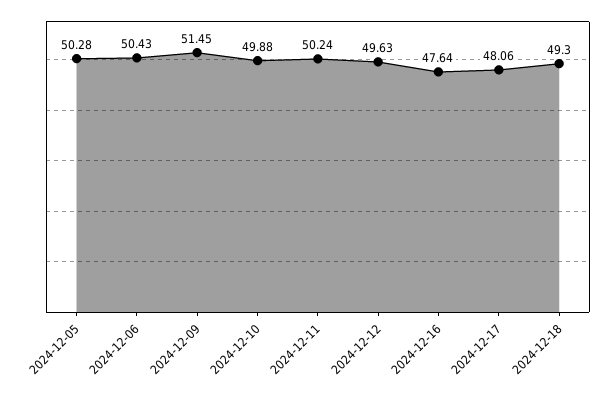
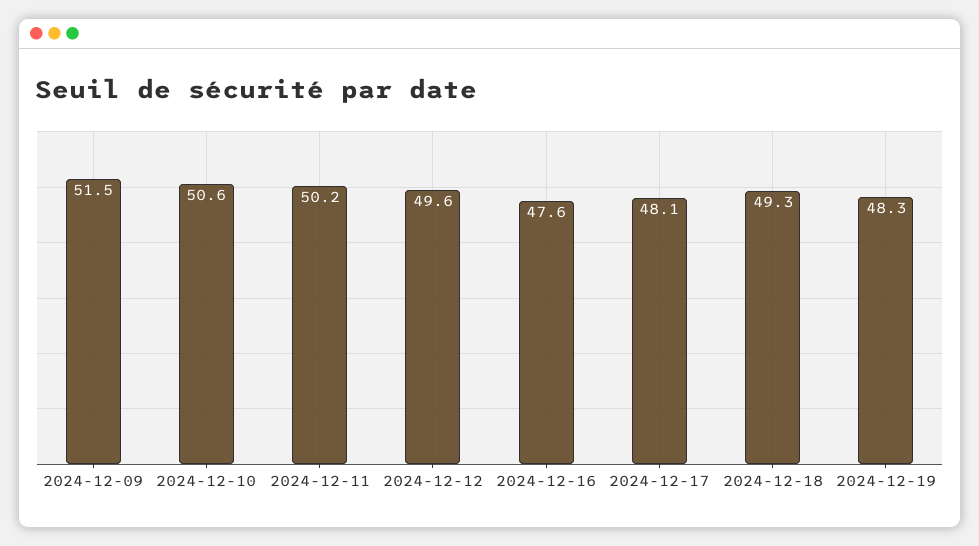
2024-12-05: 50.28 -> none
2024-12-06: 50.43 -> none
2024-12-10: 49.88 -> 50.6
2024-12-19: none -> 48.3

